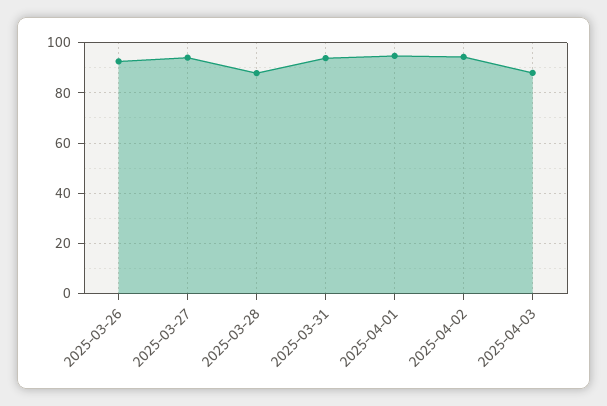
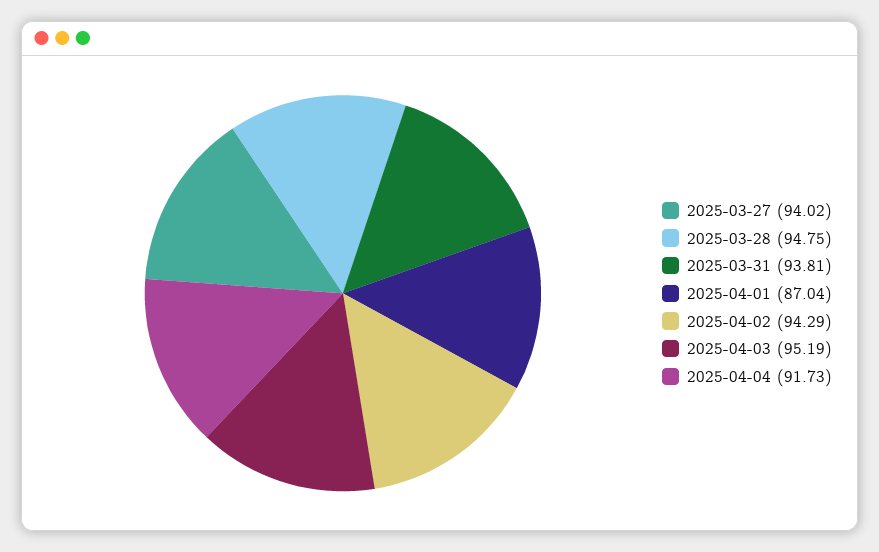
2025-03-26: 92.5 -> none
2025-03-28: 87.5 -> 94.75
2025-04-01: 95 -> 87.04
2025-04-03: 87.5 -> 95.19
2025-04-04: none -> 91.73

